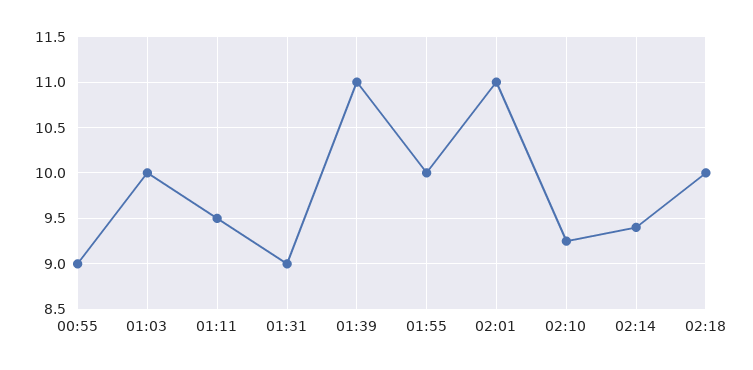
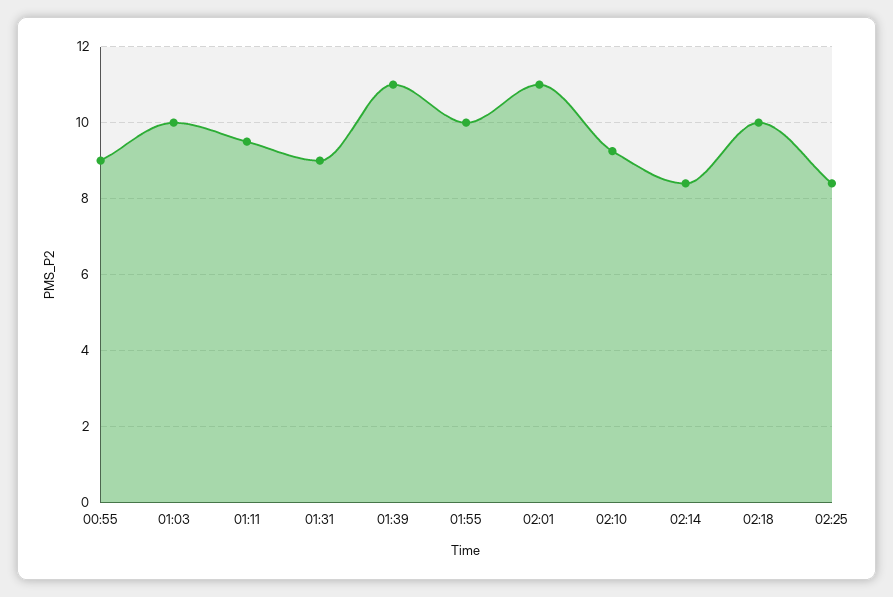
02:14: 9.4 -> 8.4
02:25: none -> 8.4

